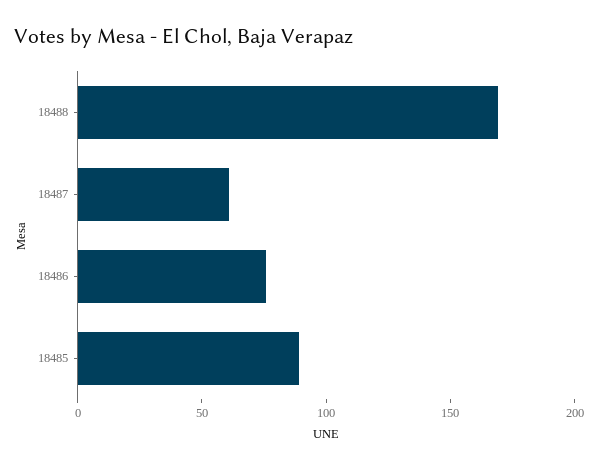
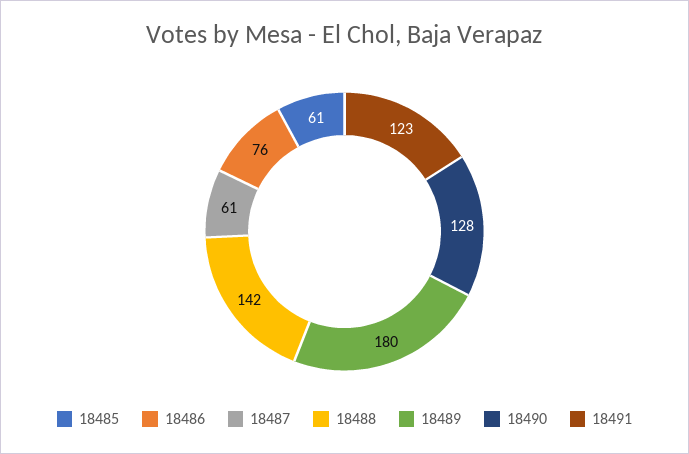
18488: 170 -> 142
18485: 90 -> 61
18489: none -> 180
18490: none -> 128
18491: none -> 123

